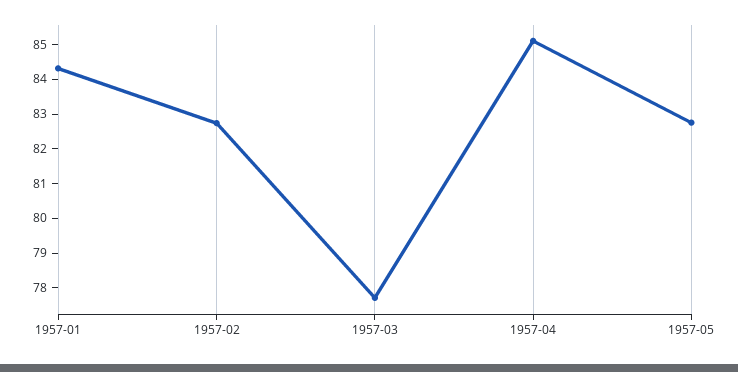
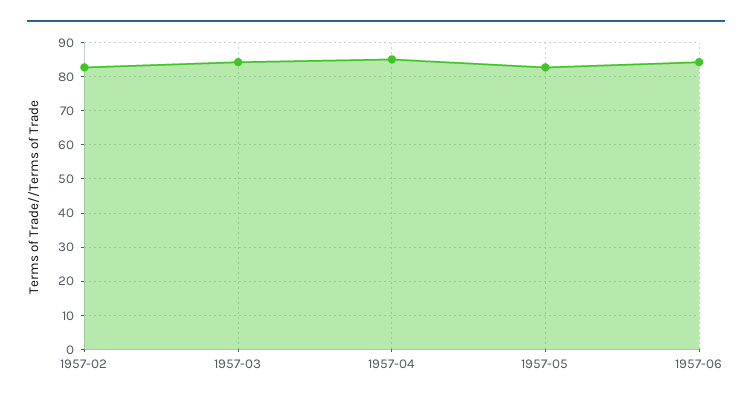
1957-01: 84.25 -> none
1957-03: 77.75 -> 84
1957-06: none -> 84

